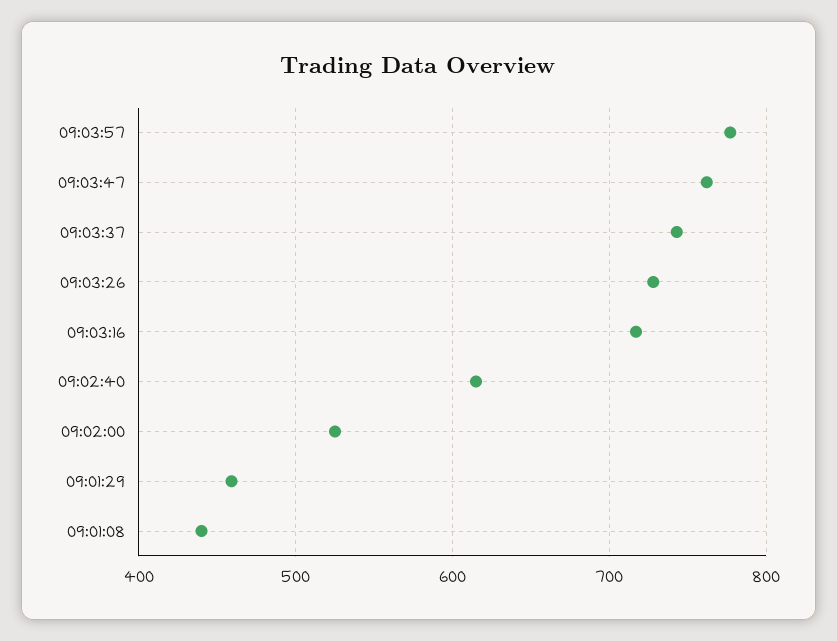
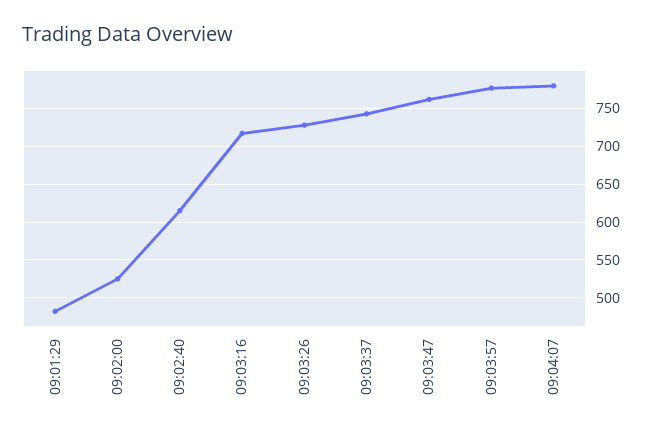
09:01:29: 460 -> 480
09:01:08: 440 -> none
09:04:07: none -> 780

